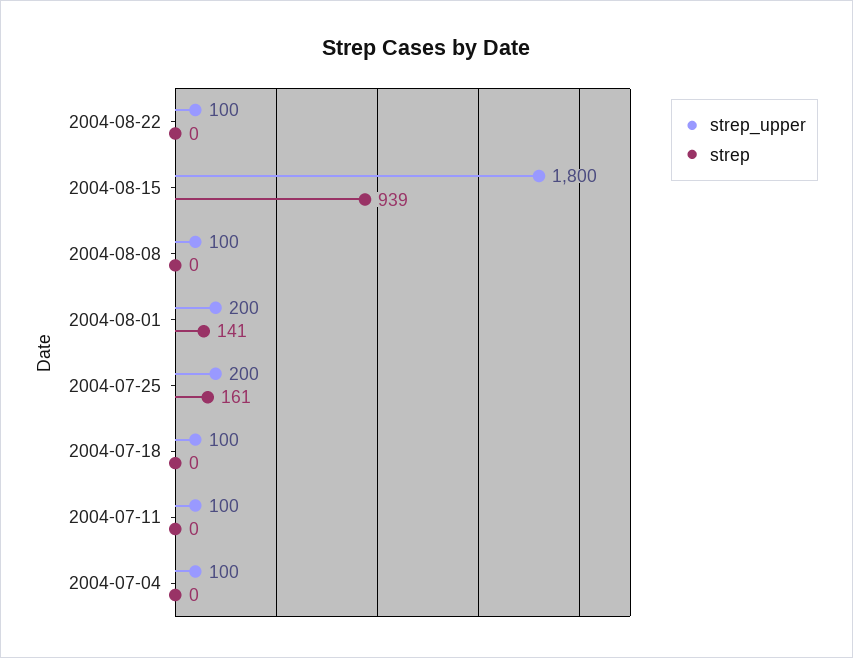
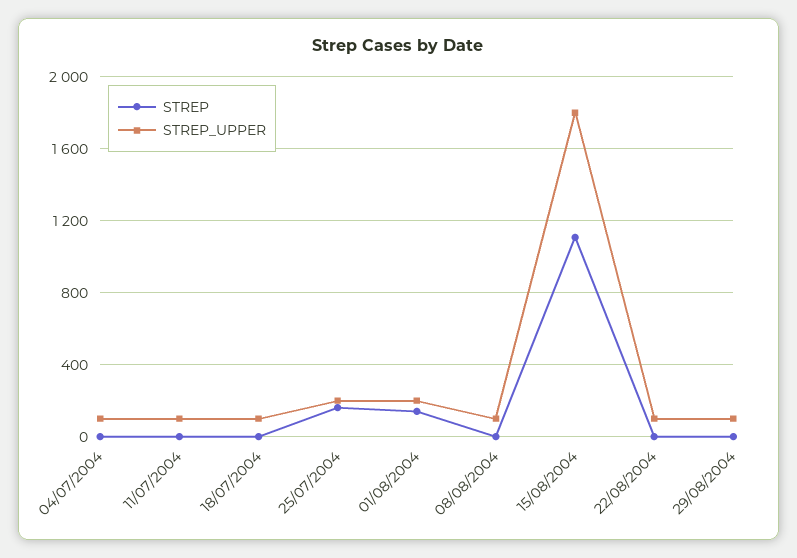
strep, 2004-08-15: 939 -> 1100
strep, 29/08/2004: none -> 0
strep_upper, 29/08/2004: none -> 100

